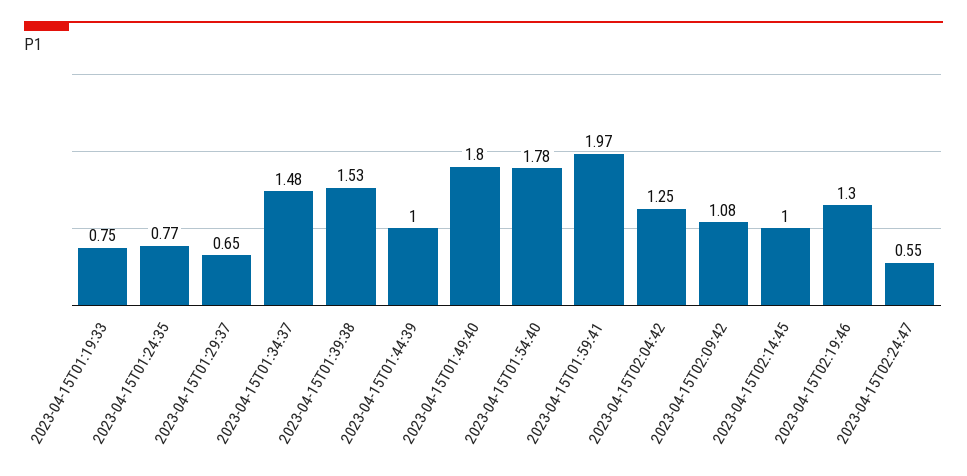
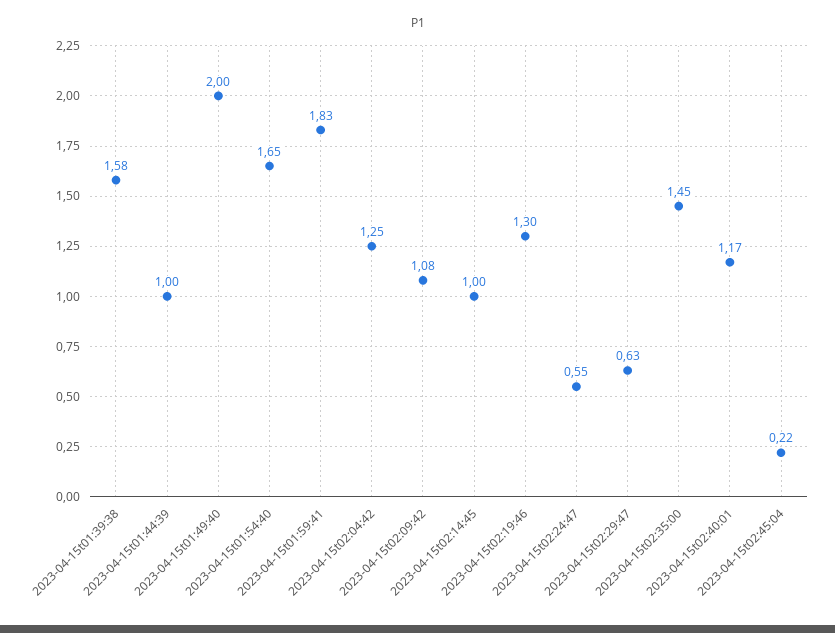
2023-04-15T01:19:33: 0.75 -> none
2023-04-15T01:24:35: 0.77 -> none
2023-04-15T01:29:37: 0.65 -> none
2023-04-15T01:34:37: 1.48 -> none
2023-04-15T01:39:38: 1.53 -> 1.58
2023-04-15T01:49:40: 1.8 -> 2
2023-04-15T01:54:40: 1.78 -> 1.65
2023-04-15T01:59:41: 1.97 -> 1.83
2023-04-15t02:29:47: none -> 0.63
2023-04-15t02:35:00: none -> 1.45
2023-04-15t02:40:01: none -> 1.17
2023-04-15t02:45:04: none -> 0.22

